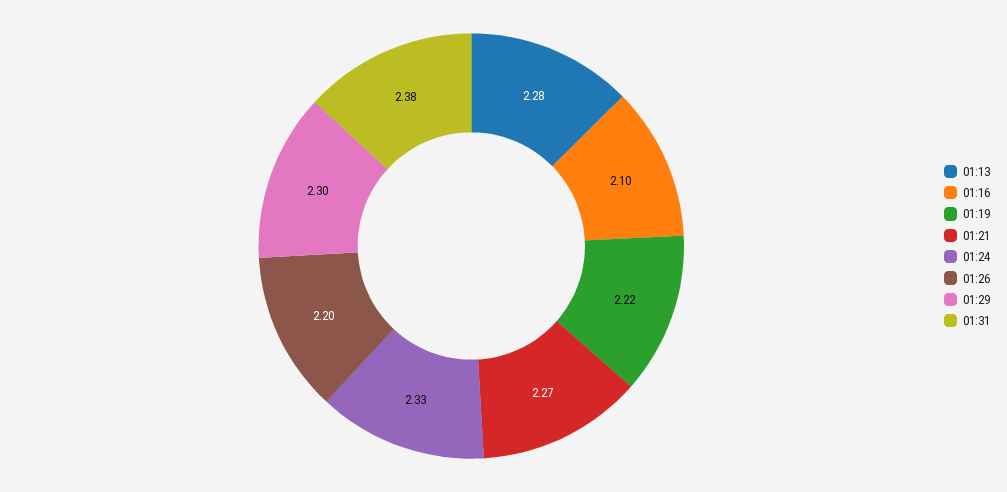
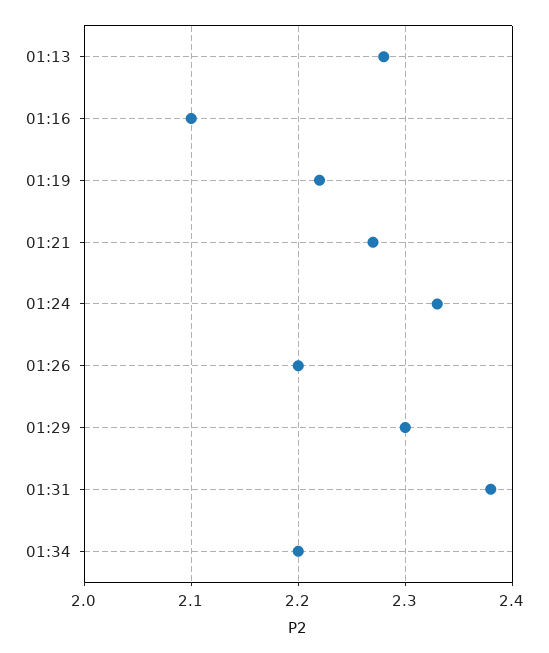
01:34: none -> 2.2

